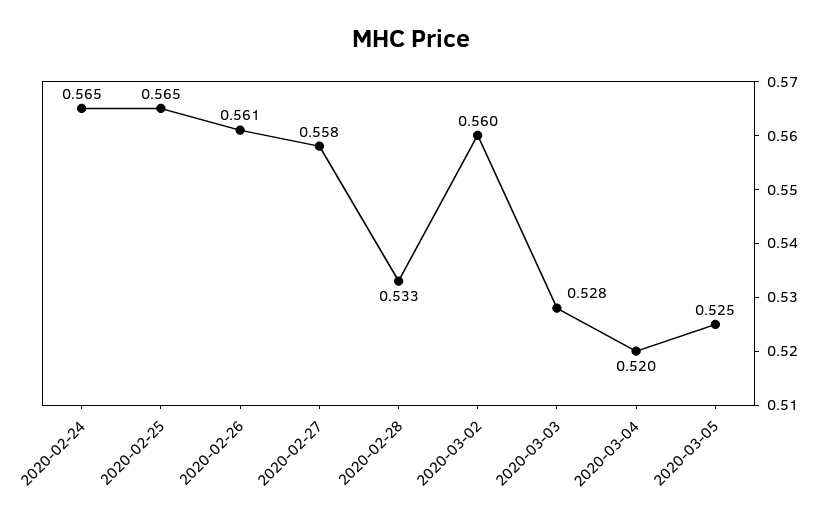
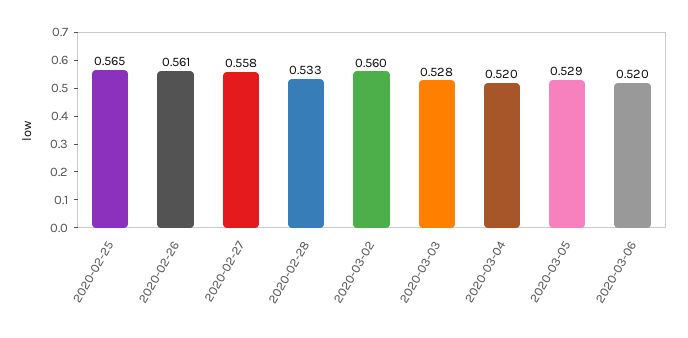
2020-02-24: 0.565 -> none
2020-03-05: 0.525 -> 0.529
2020-03-06: none -> 0.52

